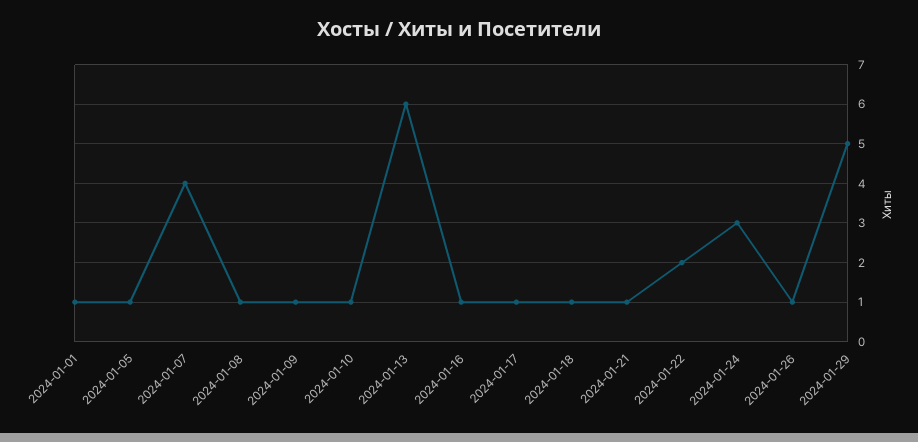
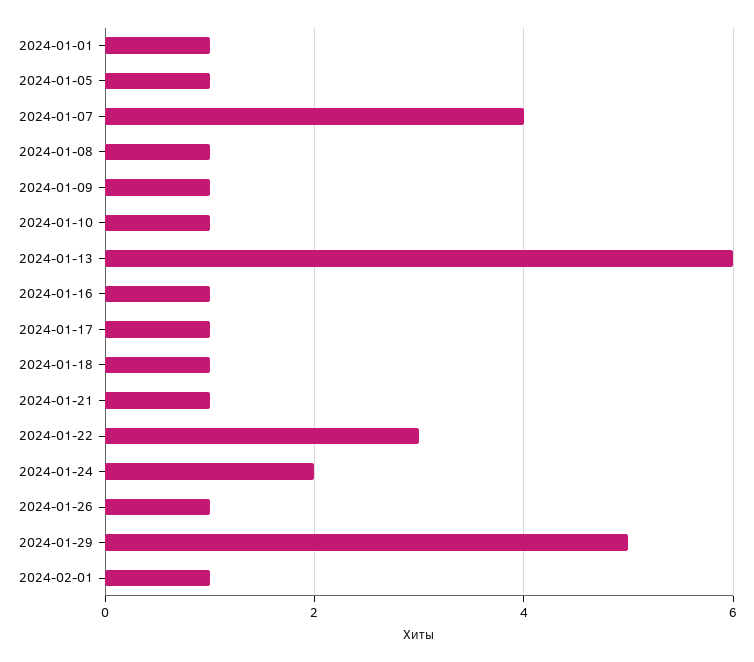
2024-01-22: 2 -> 3
2024-01-24: 3 -> 2
2024-02-01: none -> 1

